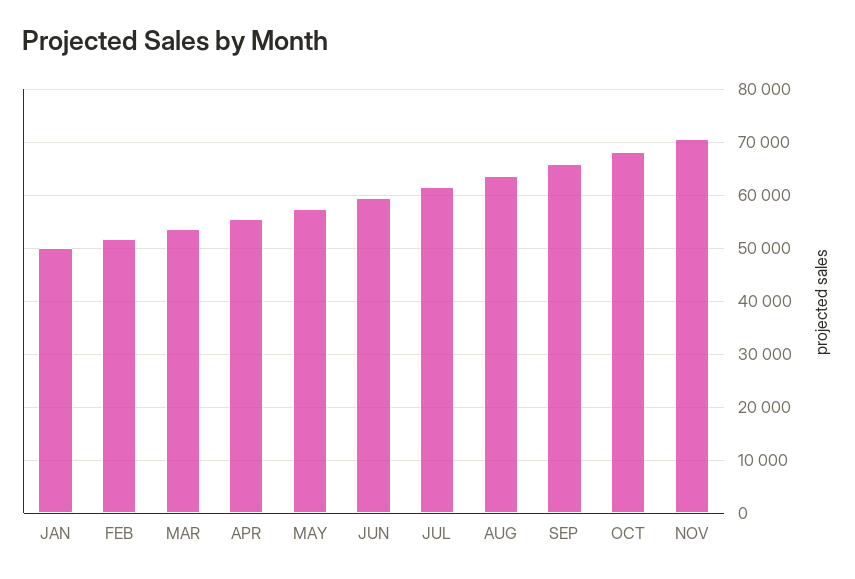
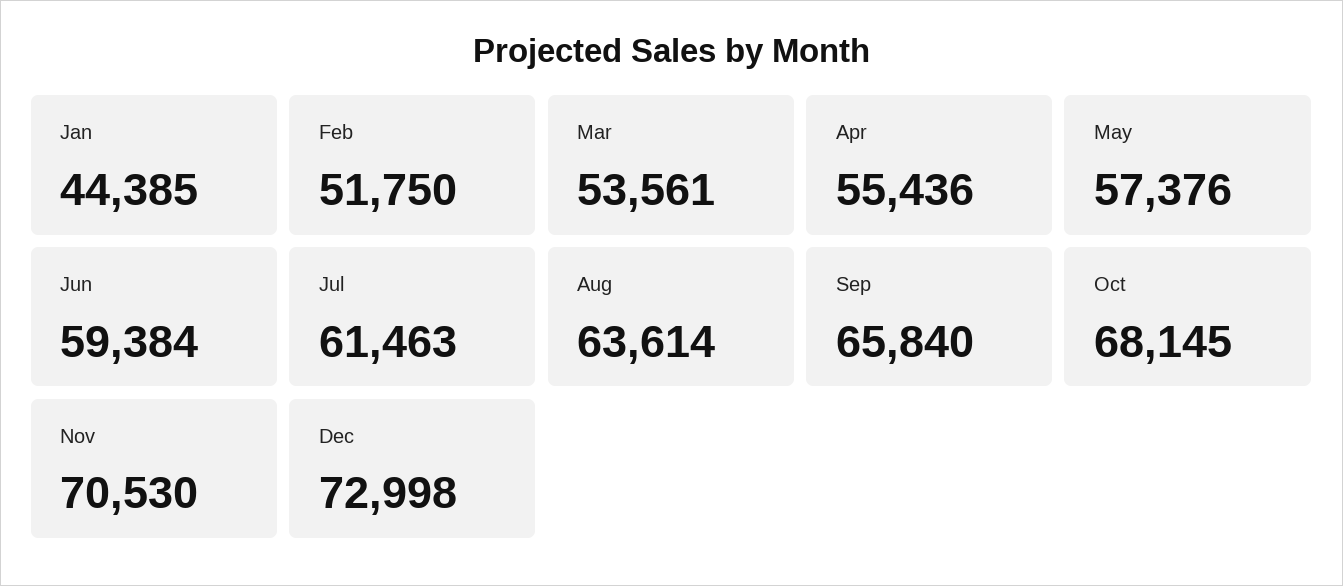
JAN: 50000 -> 44385
Dec: none -> 72998

